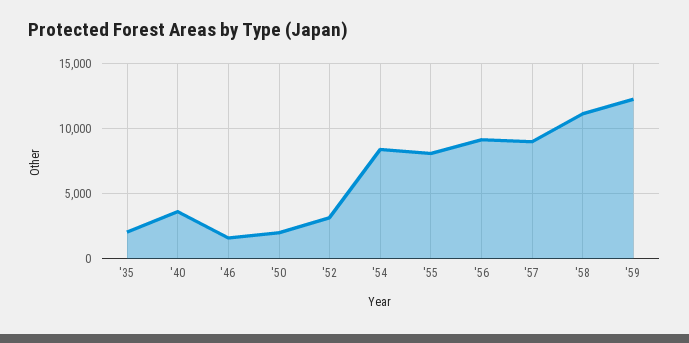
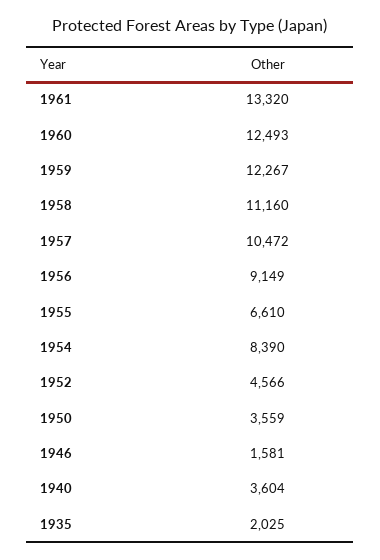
'50: 2000 -> 3559
'52: 3000 -> 4566
'55: 8000 -> 6610
'57: 9000 -> 10472
1961: none -> 13320
1960: none -> 12493

